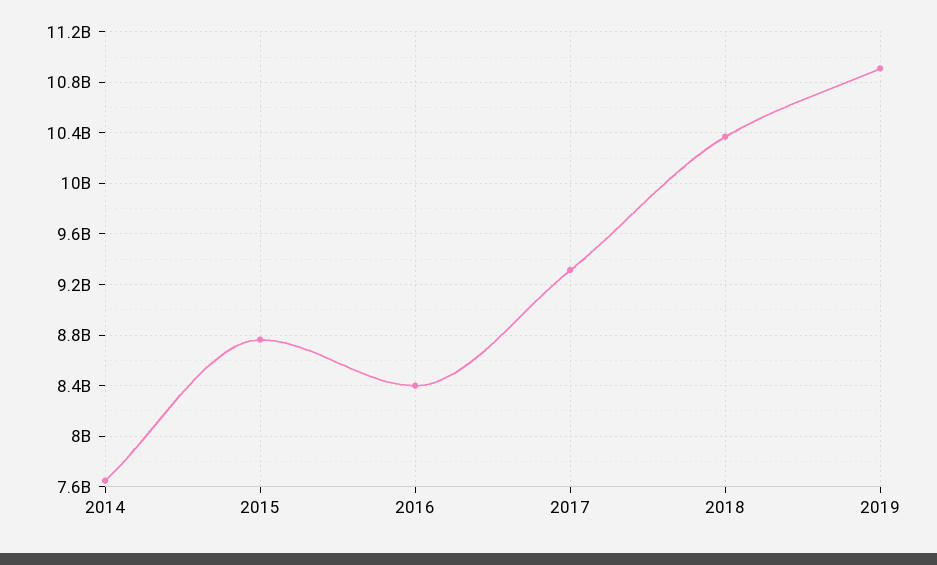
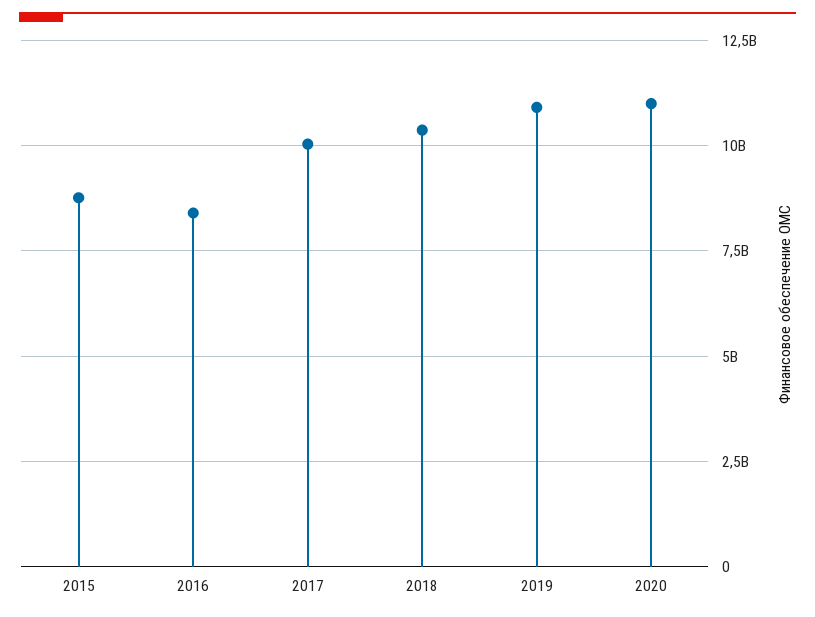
2014: 7650000000 -> none
2017: 9300000000 -> 10000000000
2020: none -> 11000000000

